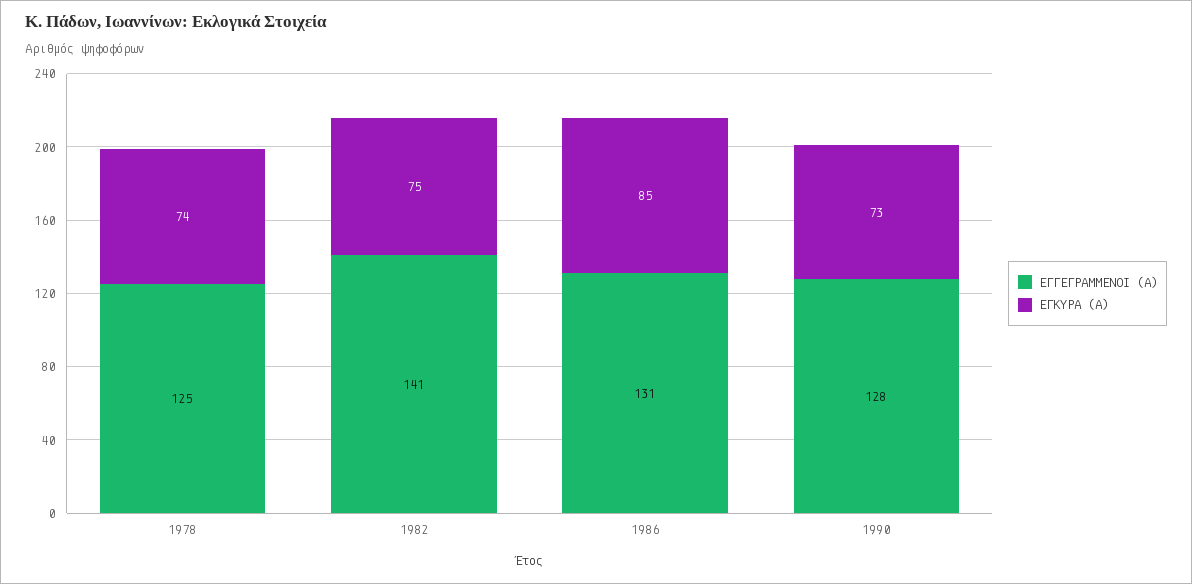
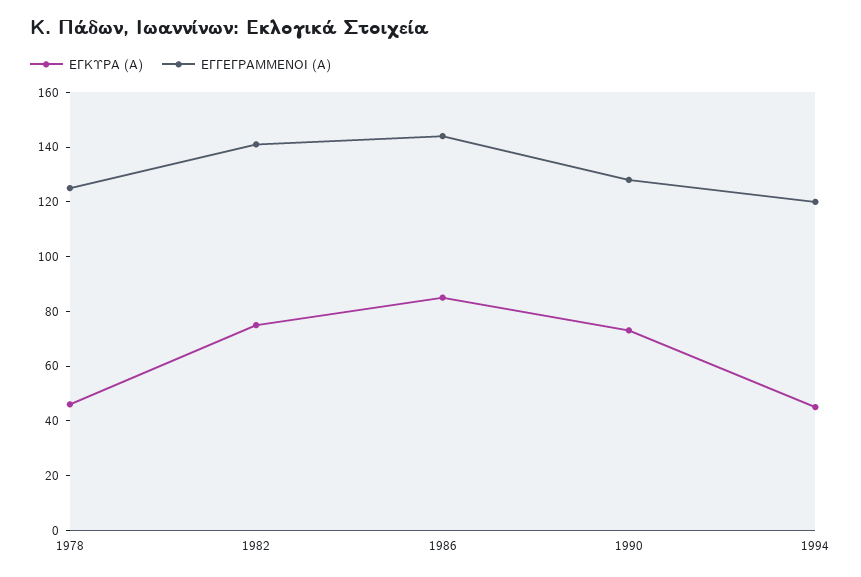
ΕΓΚΥΡΑ (Α), 1978: 74 -> 45
ΕΓΓΕΓΡΑΜΜΕΝΟΙ (Α), 1986: 131 -> 145
ΕΓΚΥΡΑ (Α), 1994: none -> 45
ΕΓΓΕΓΡΑΜΜΕΝΟΙ (Α), 1994: none -> 120

